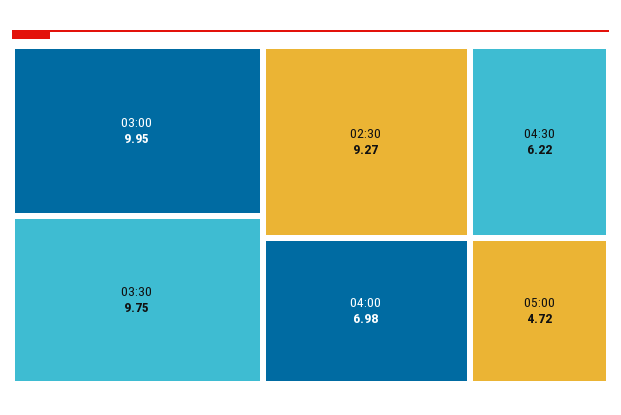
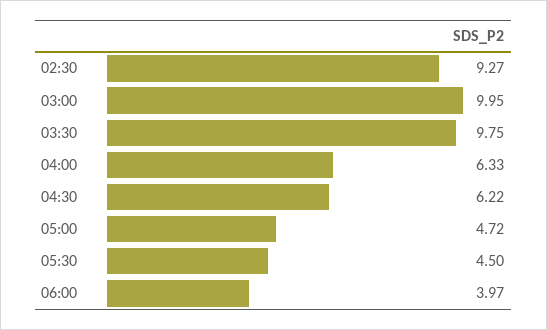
04:00: 6.98 -> 6.33
05:30: none -> 4.5
06:00: none -> 3.97

